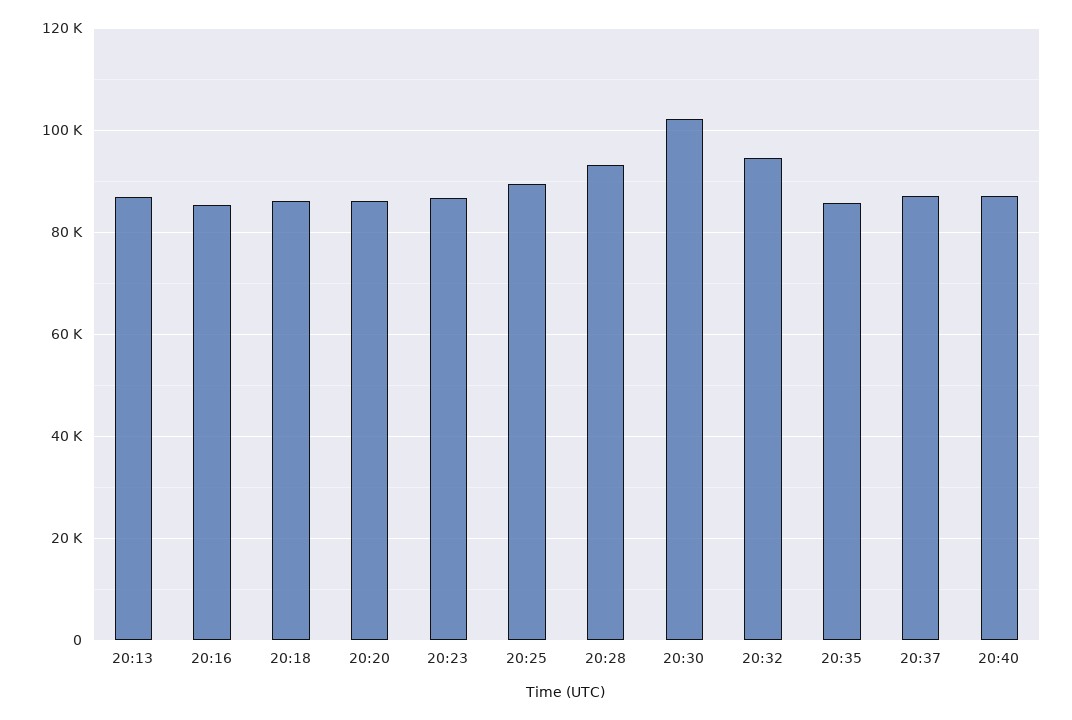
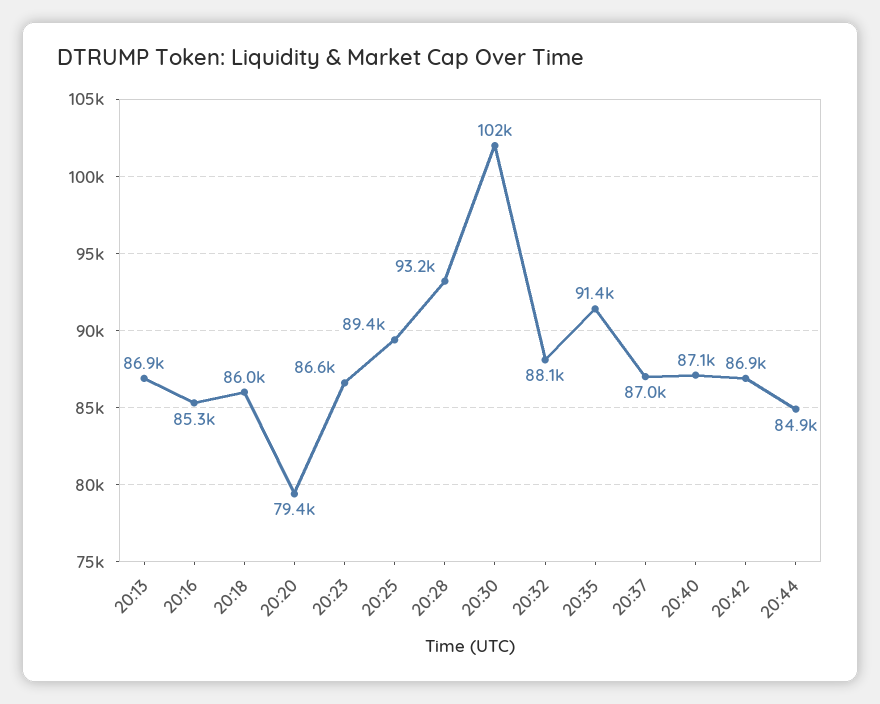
20:20: 86000 -> 79400
20:32: 94000 -> 88100
20:35: 86000 -> 91400
20:42: none -> 86900
20:44: none -> 84900

